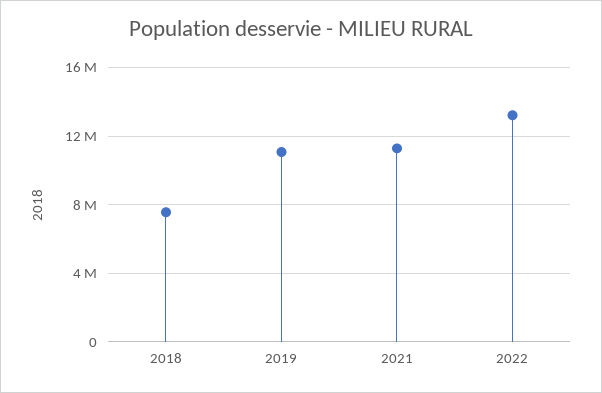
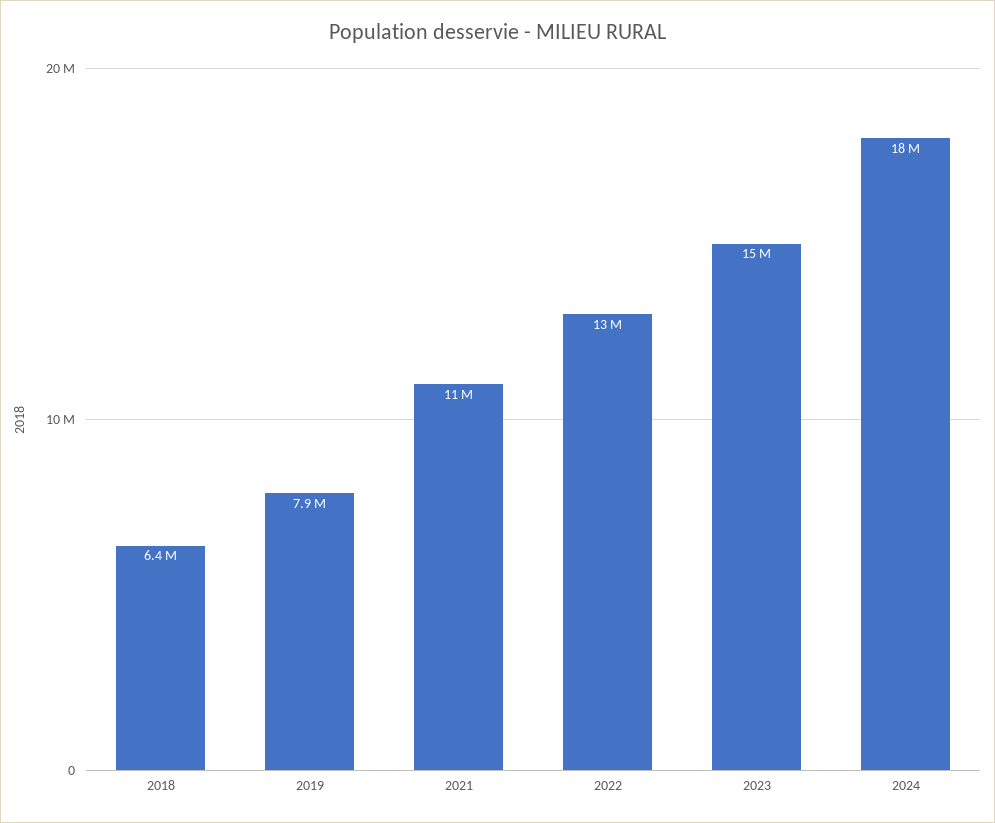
2018: 7500000 -> 6400000
2019: 11000000 -> 7900000
2023: none -> 15000000
2024: none -> 18000000

